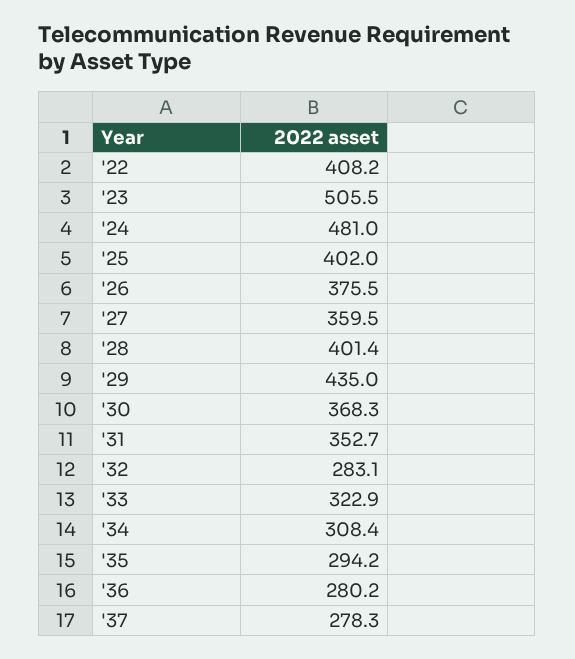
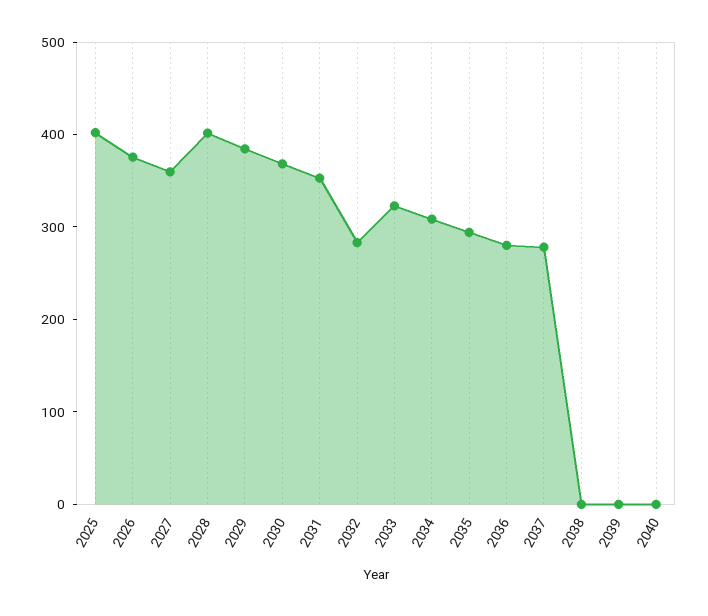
'22: 408.2 -> none
'23: 505.5 -> none
'24: 481 -> none
'29: 435 -> 380
2038: none -> 0
2039: none -> 0
2040: none -> 0

